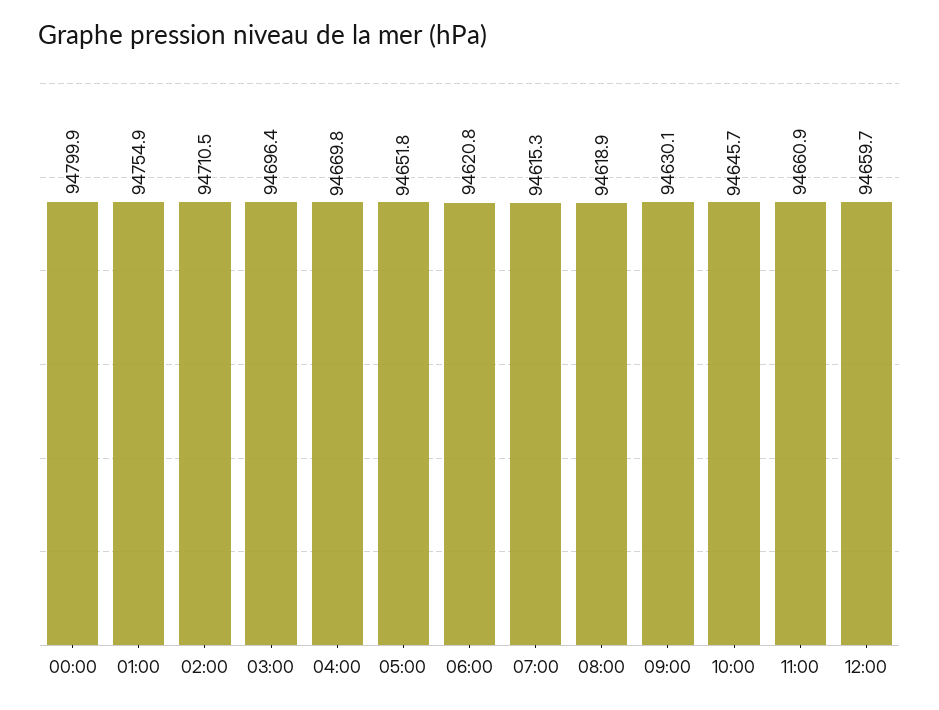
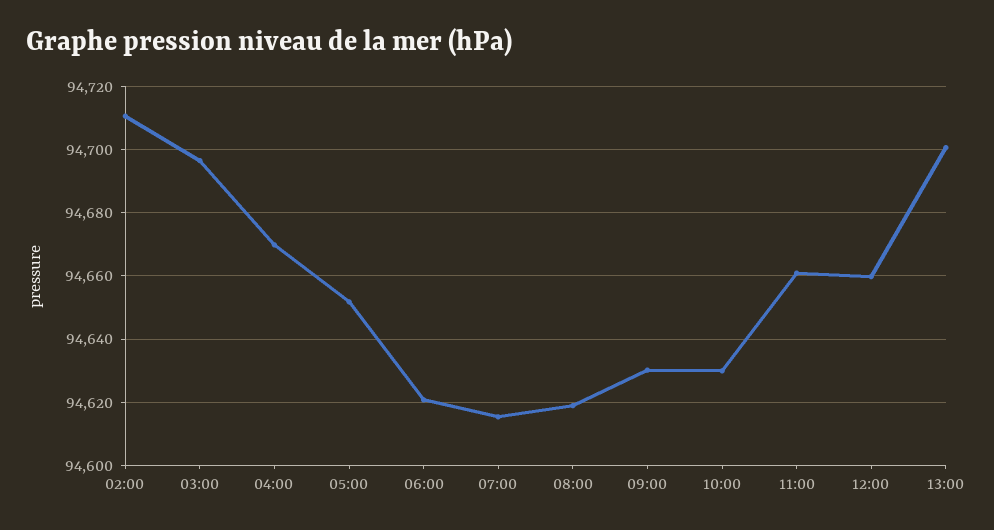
00:00: 94799.9 -> none
01:00: 94754.9 -> none
10:00: 94645.7 -> 94630
13:00: none -> 94700

